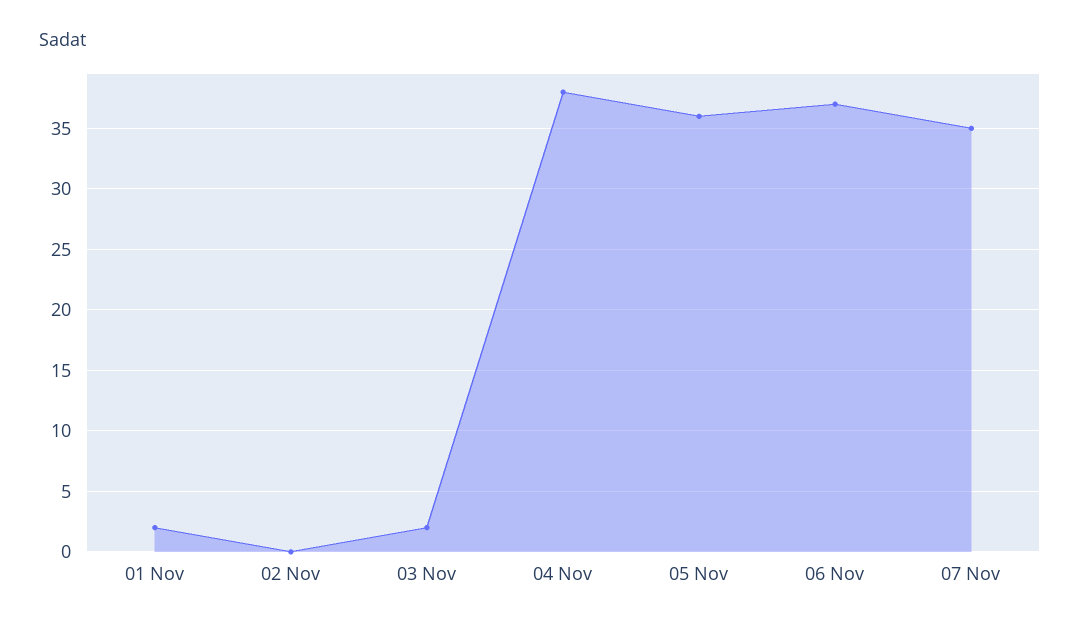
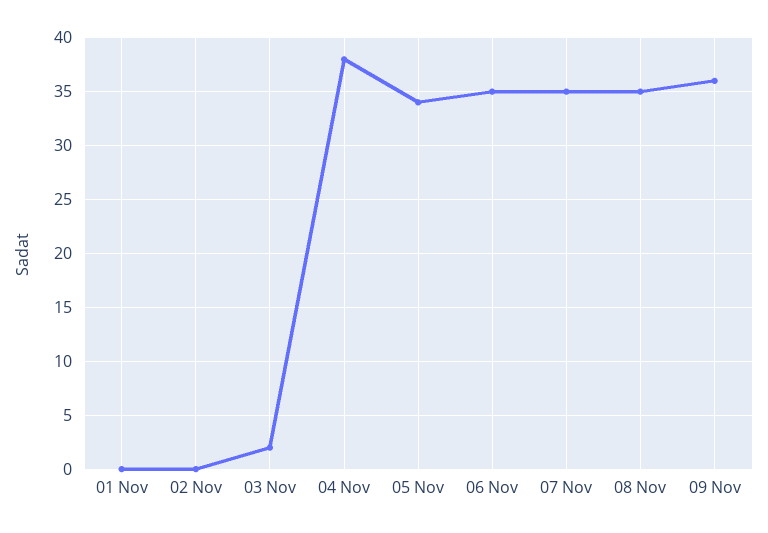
01 Nov: 2 -> 0
05 Nov: 36 -> 34
06 Nov: 37 -> 35
08 Nov: none -> 35
09 Nov: none -> 36

